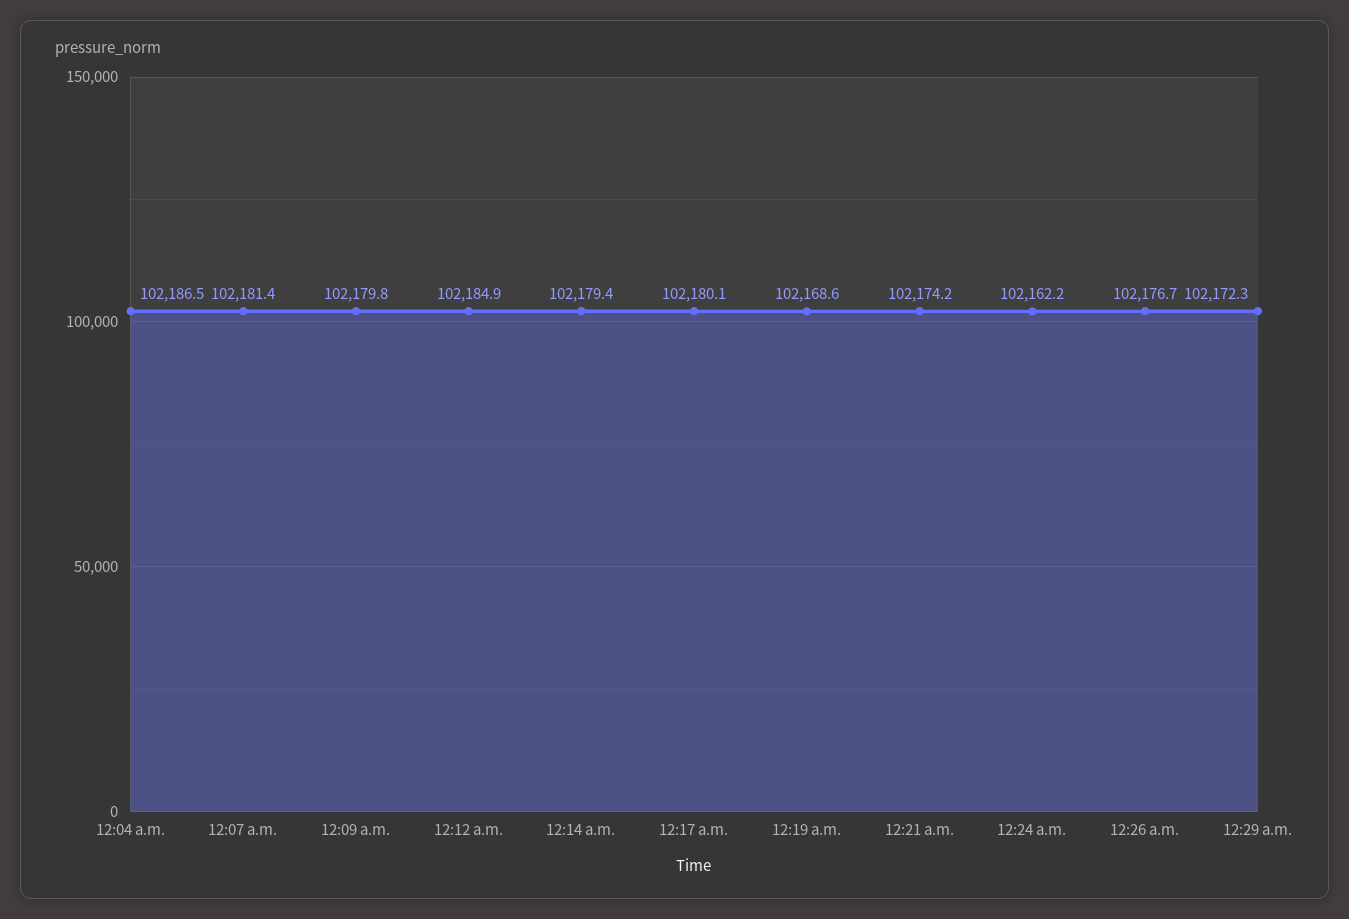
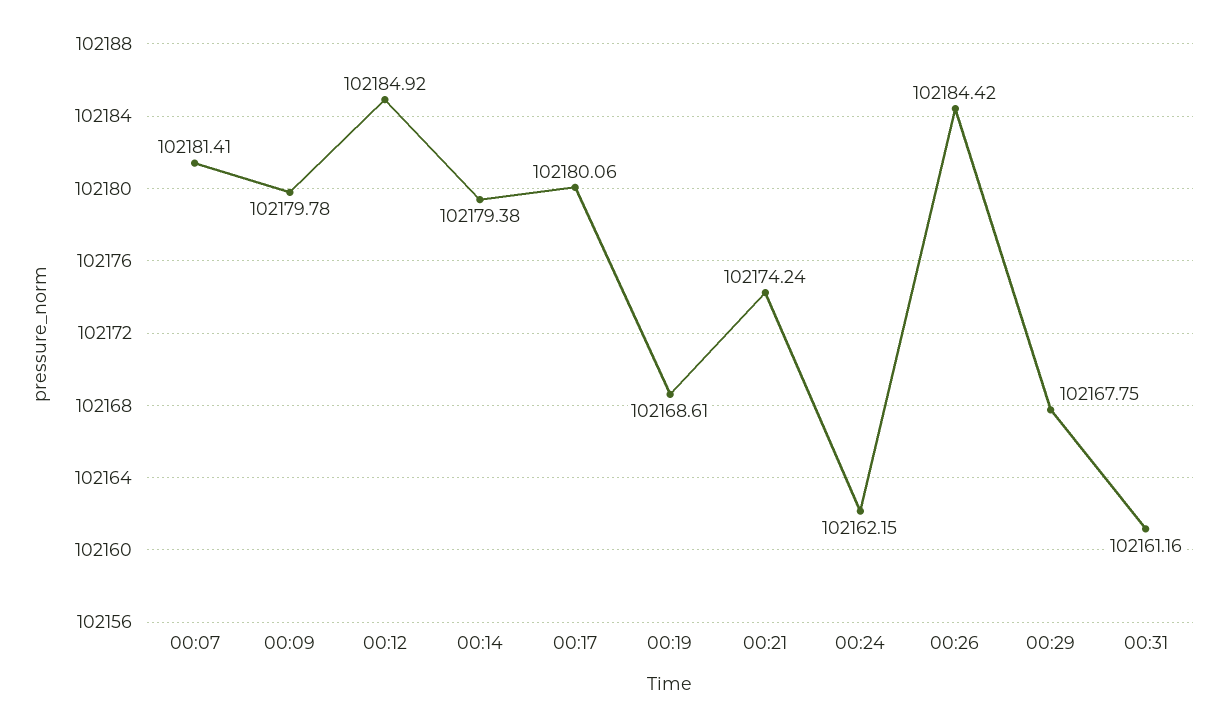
12:04 a.m.: 102186.5 -> none
12:26 a.m.: 102176.7 -> 102184.42
12:29 a.m.: 102172.3 -> 102167.75
00:31: none -> 102161.16

